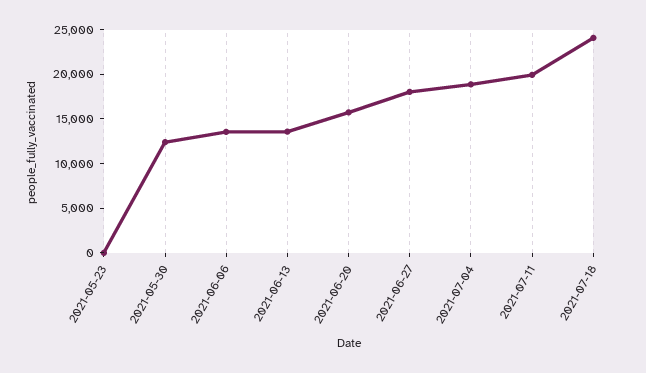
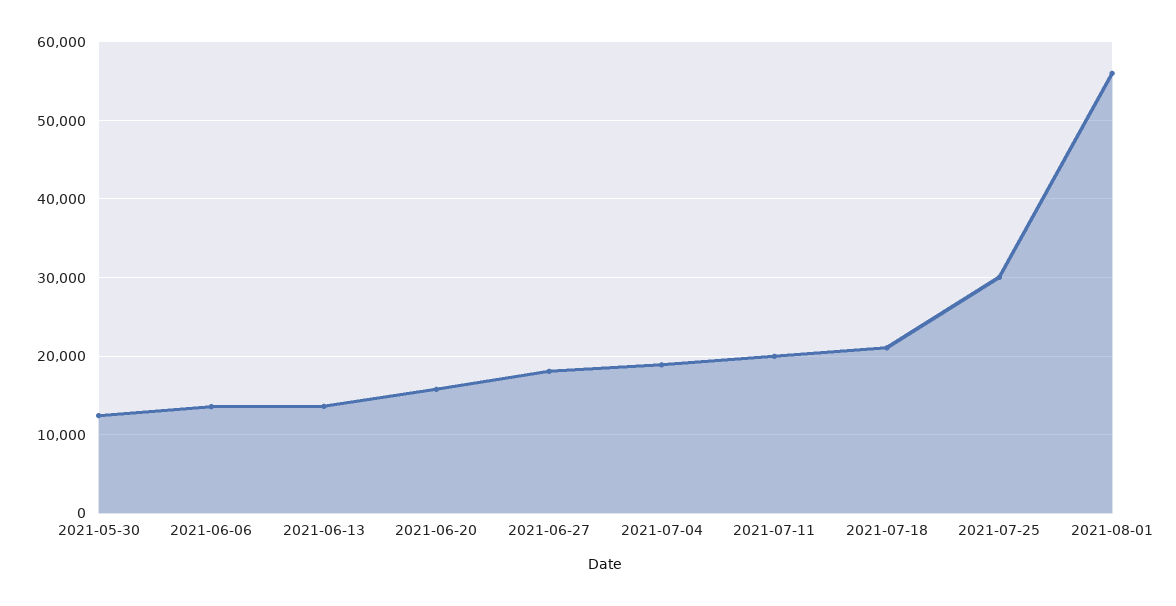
2021-05-23: 0 -> none
2021-07-18: 24000 -> 21000
2021-07-25: none -> 30000
2021-08-01: none -> 56000

